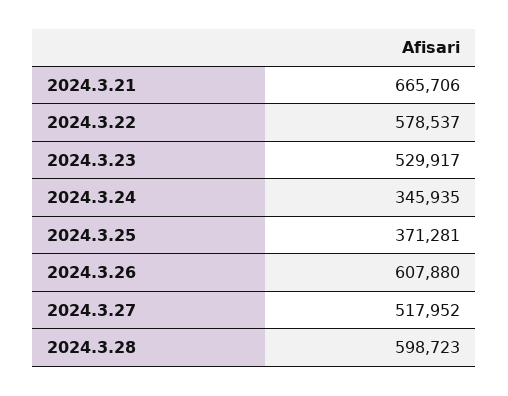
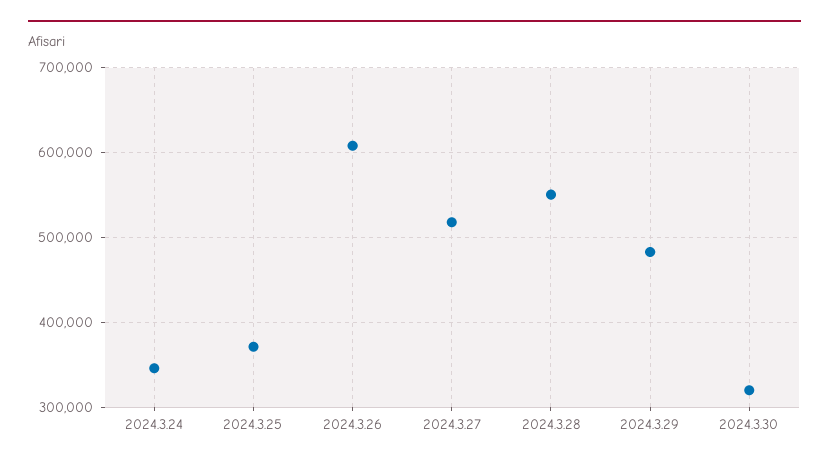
2024.3.21: 665706 -> none
2024.3.22: 578537 -> none
2024.3.23: 529917 -> none
2024.3.28: 598723 -> 550000
2024.3.29: none -> 480000
2024.3.30: none -> 320000

